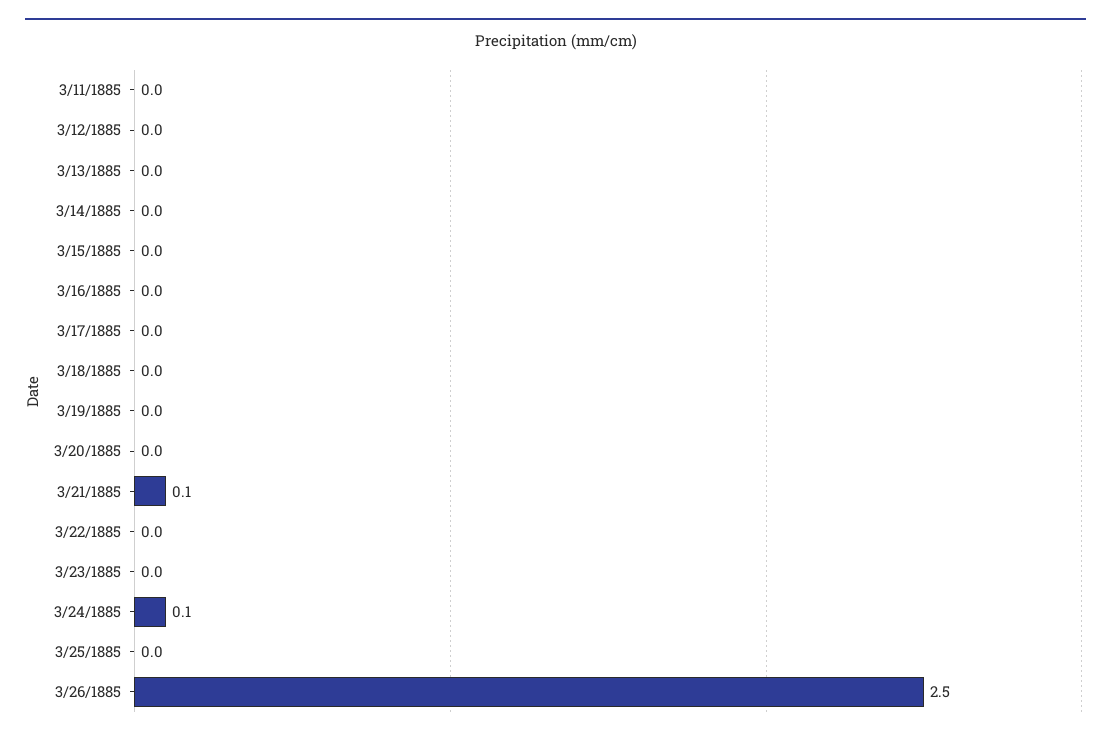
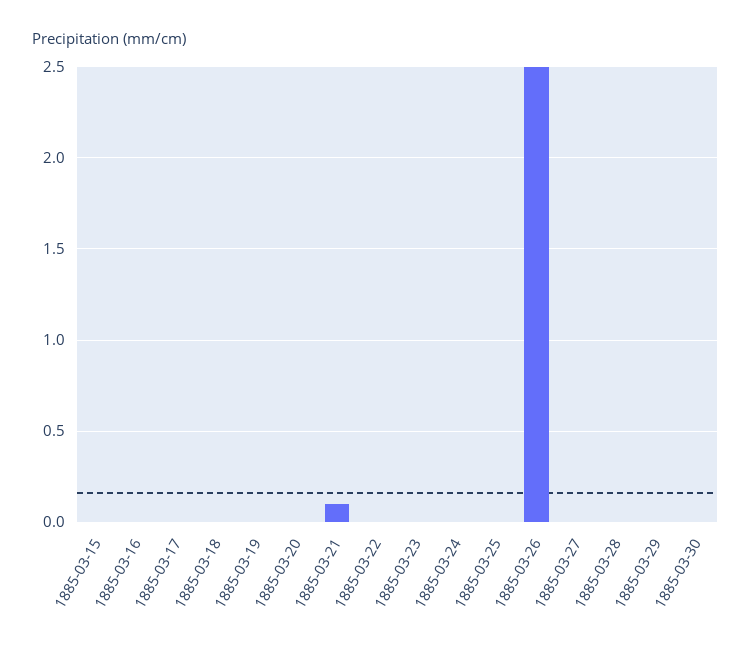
3/11/1885: 0 -> none
3/12/1885: 0 -> none
3/13/1885: 0 -> none
3/14/1885: 0 -> none
3/24/1885: 0.1 -> 0
1885-03-27: none -> 0
1885-03-28: none -> 0
1885-03-29: none -> 0
1885-03-30: none -> 0

